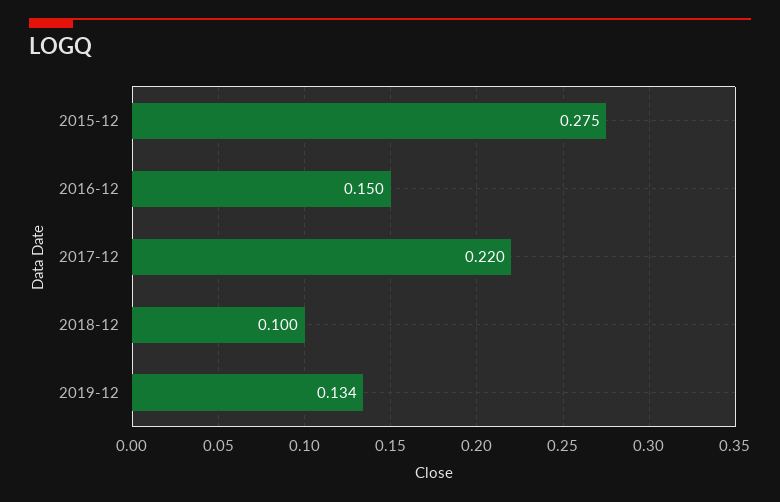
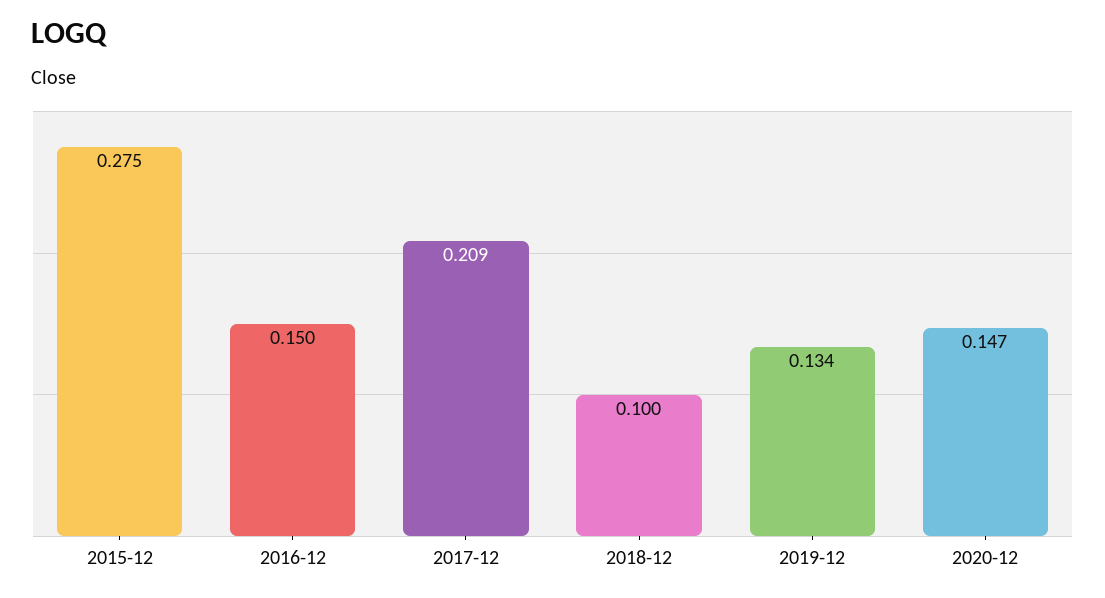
2017-12: 0.22 -> 0.209
2020-12: none -> 0.147

